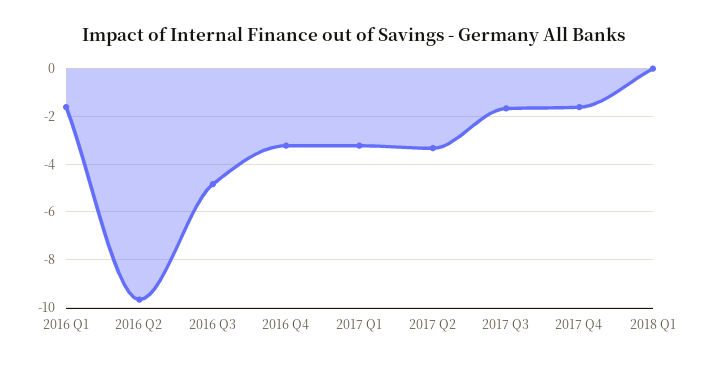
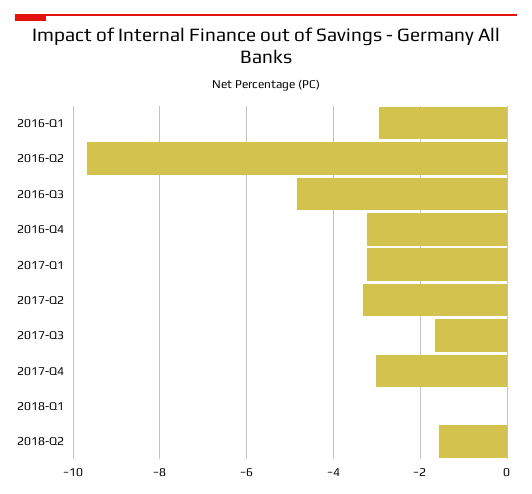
2016 Q1: -1.5 -> -3
2017 Q4: -1.5 -> -3
2018-Q2: none -> -1.6

